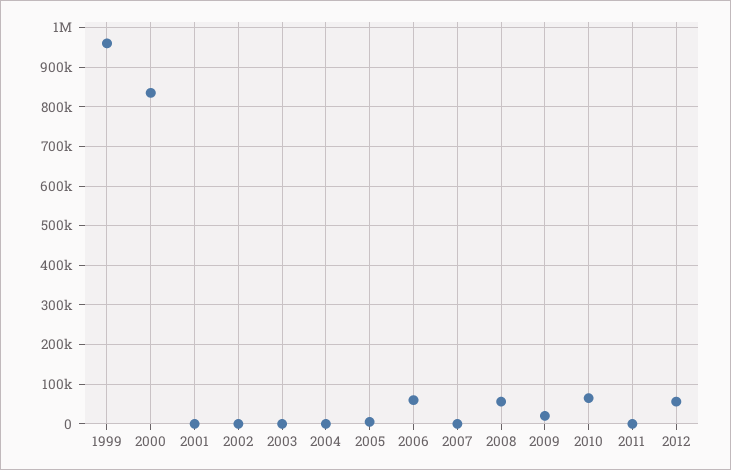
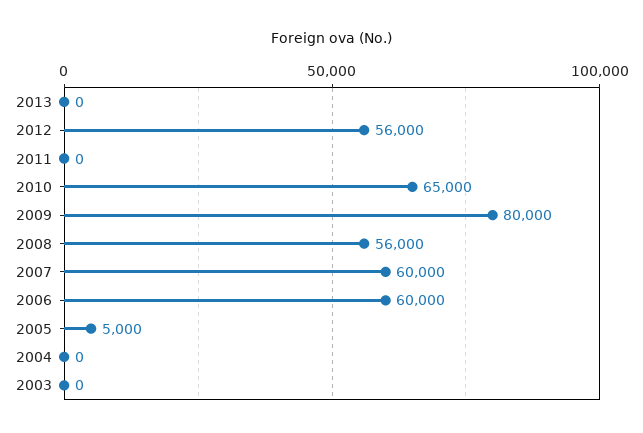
1999: 960000 -> none
2000: 840000 -> none
2001: 0 -> none
2002: 0 -> none
2007: 0 -> 60000
2009: 20000 -> 80000
2013: none -> 0

